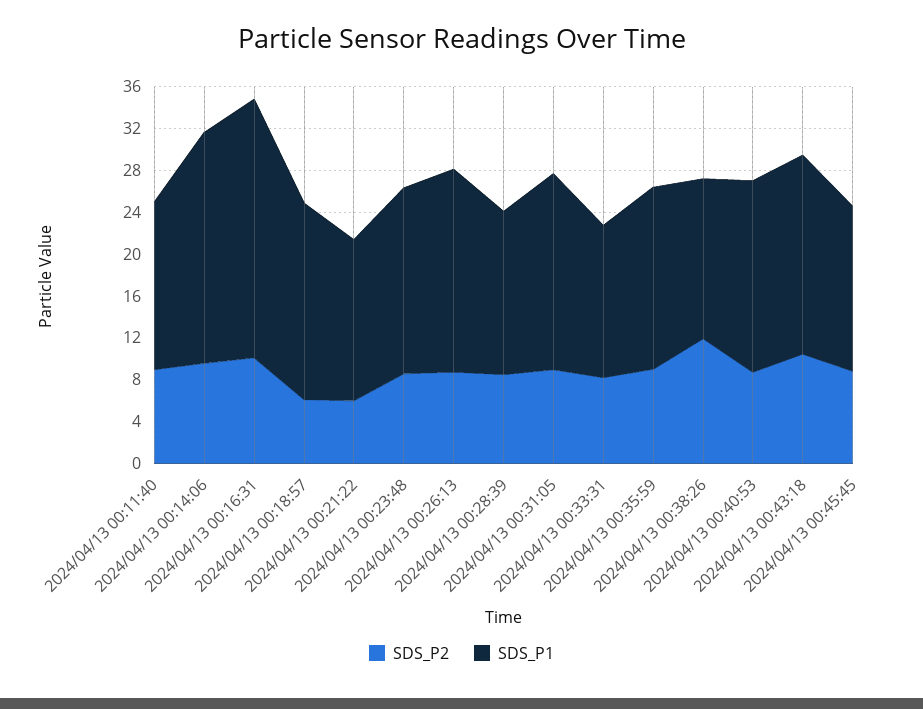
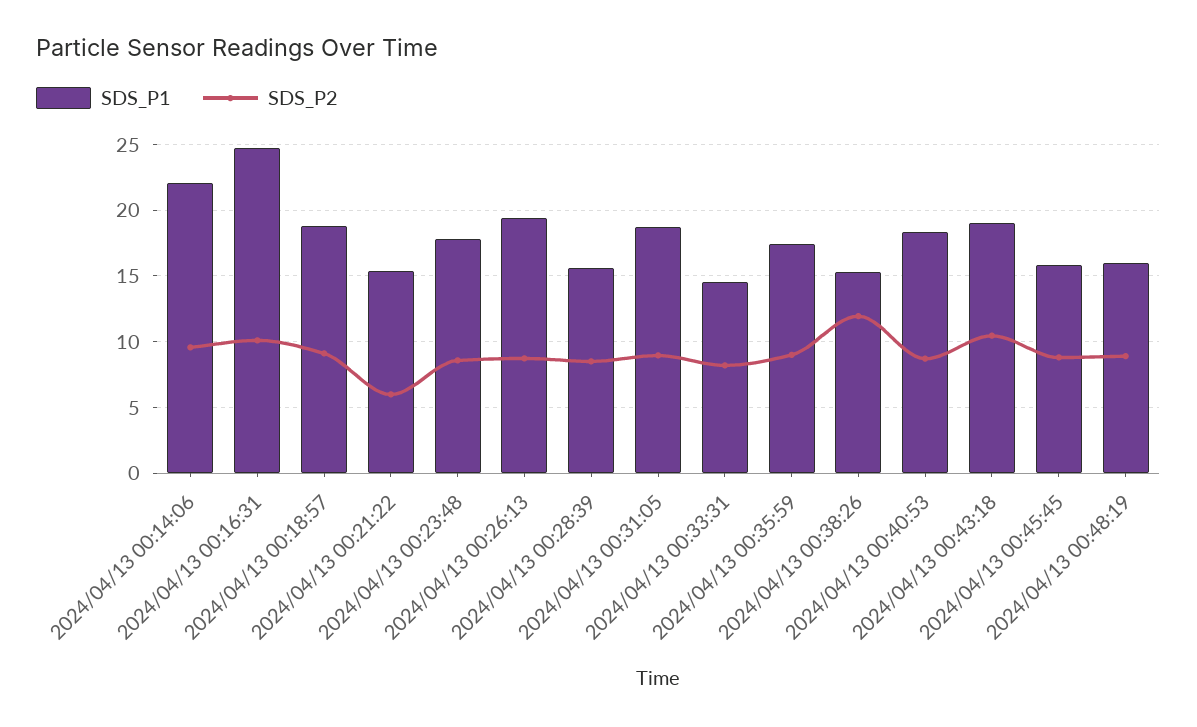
SDS_P2, 2024/04/13 00:11:40: 9 -> none
SDS_P1, 2024/04/13 00:11:40: 16 -> none
SDS_P2, 2024/04/13 00:18:57: 6 -> 9
SDS_P1, 2024/04/13 00:48:19: none -> 16
SDS_P2, 2024/04/13 00:48:19: none -> 9

